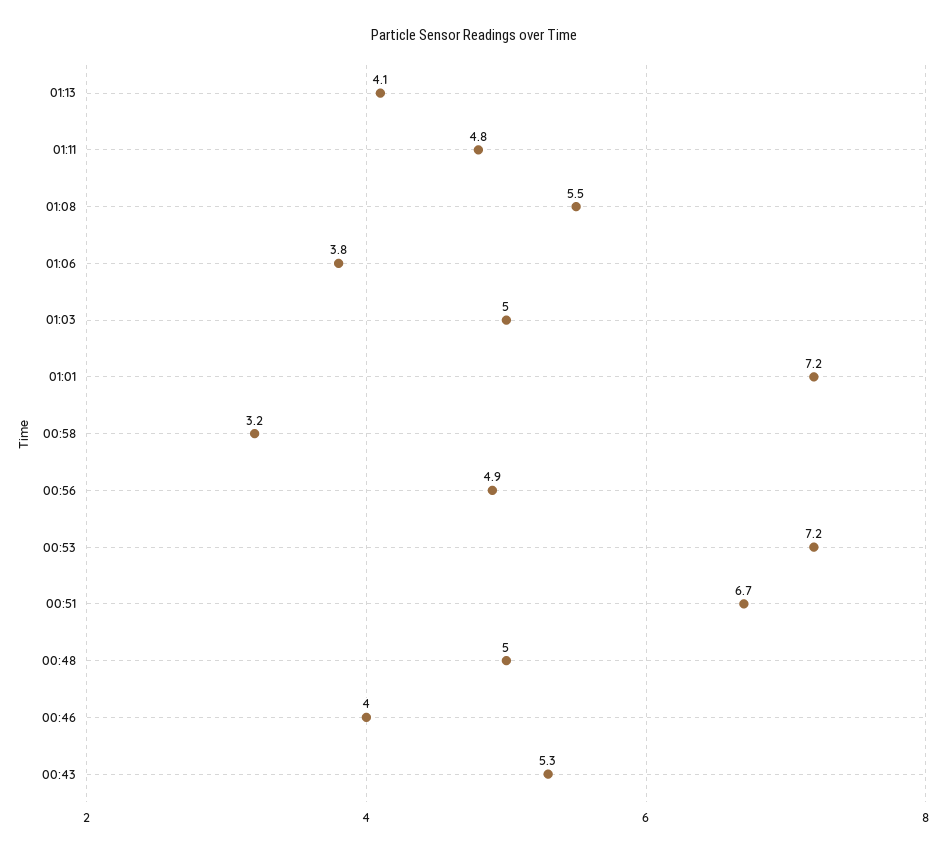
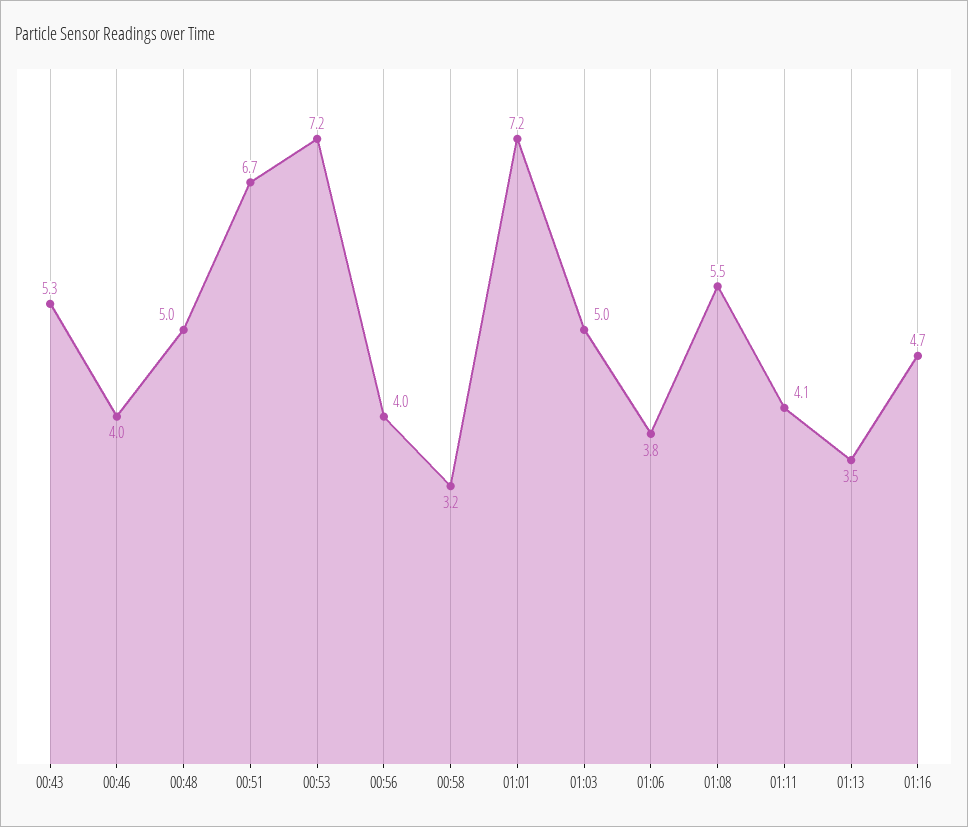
01:13: 4.1 -> 3.5
01:11: 4.8 -> 4.1
00:56: 4.9 -> 4
01:16: none -> 4.7

